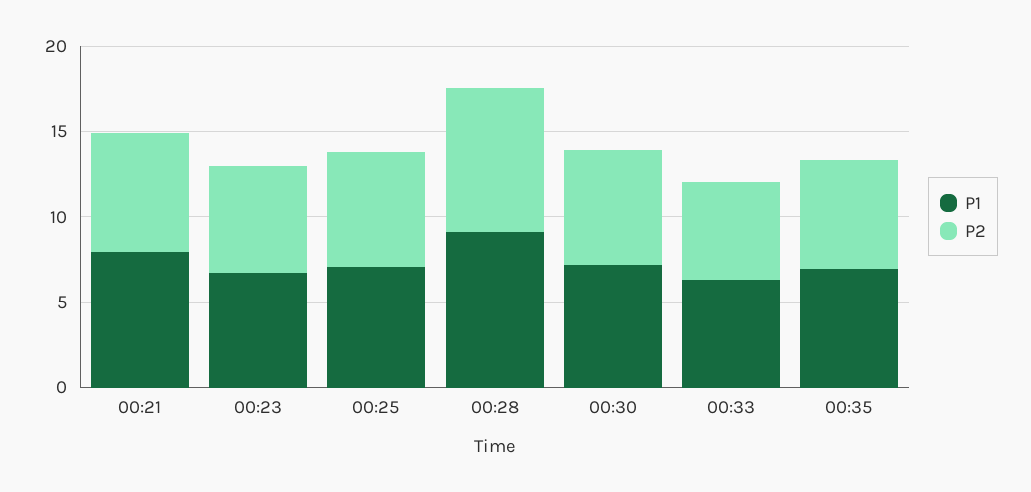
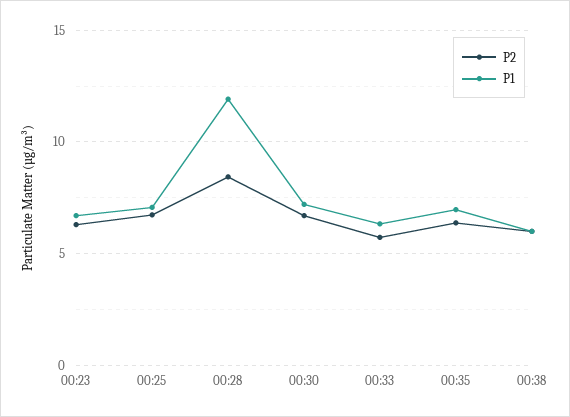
P1, 00:21: 8 -> none
P2, 00:21: 7 -> none
P1, 00:28: 9 -> 12
P2, 00:38: none -> 6
P1, 00:38: none -> 6

